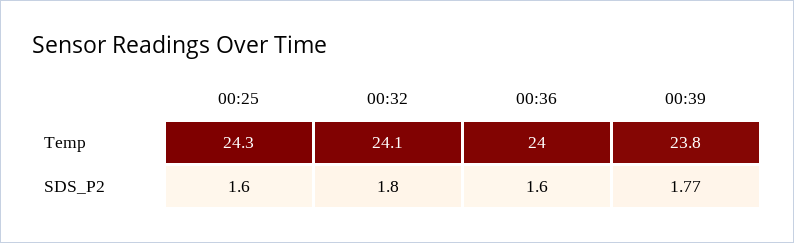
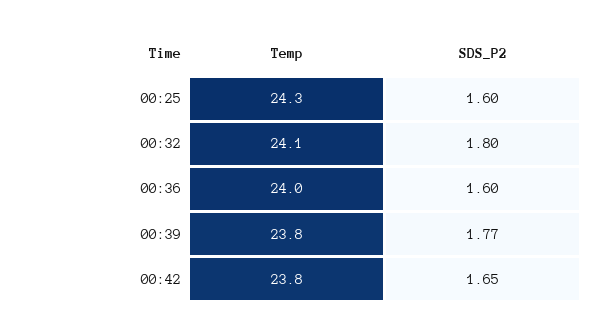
00:42, Temp: none -> 23.8
00:42, SDS_P2: none -> 1.65

